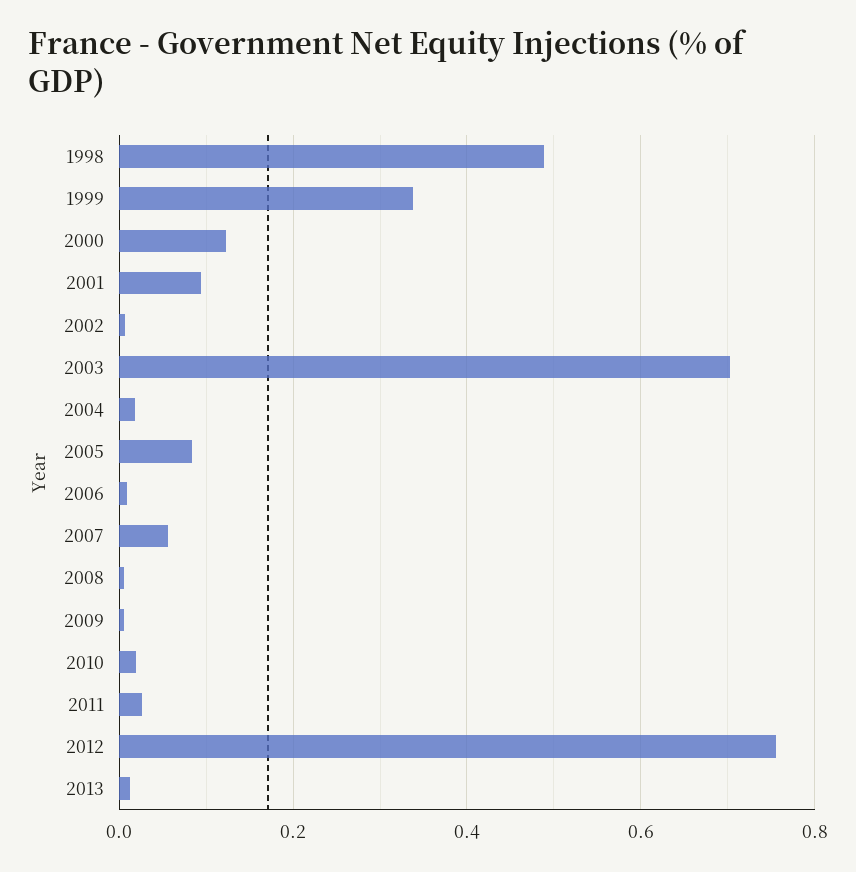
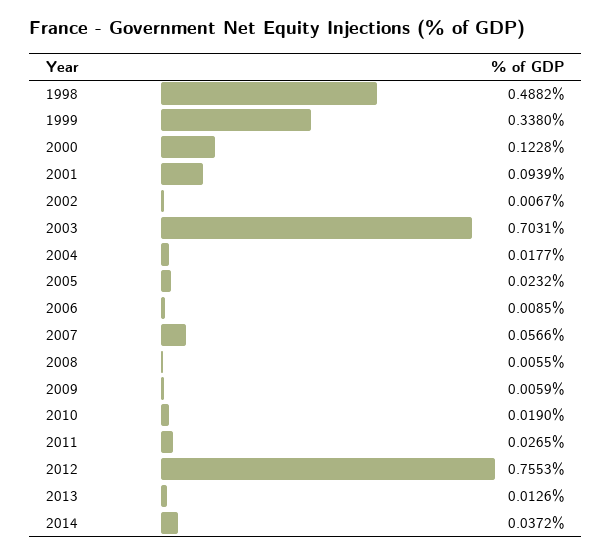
2005: 0.08 -> 0.0232
2014: none -> 0.0372

